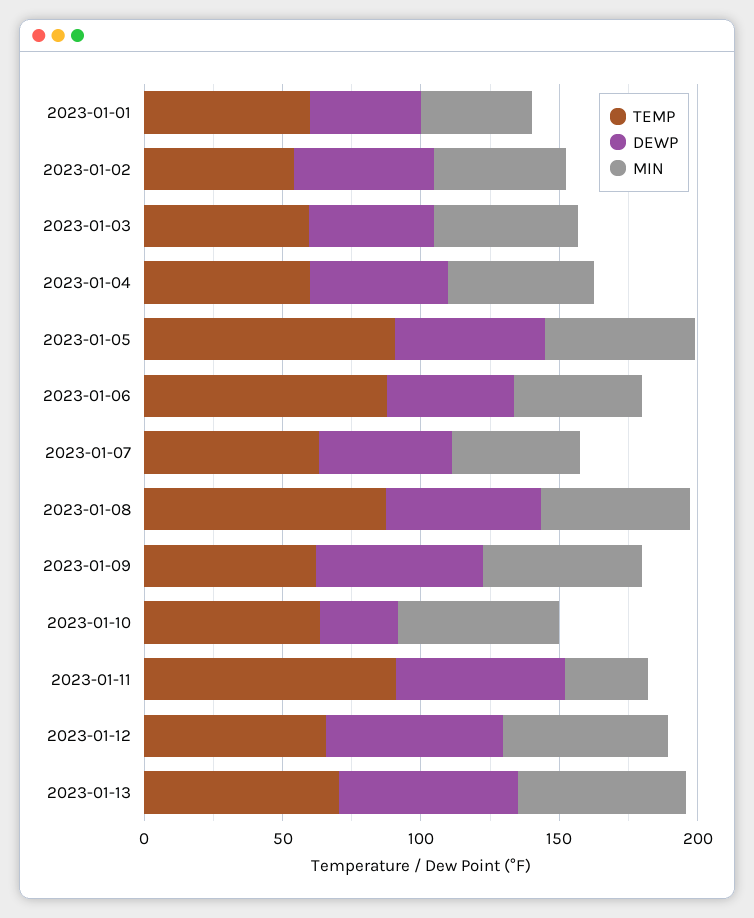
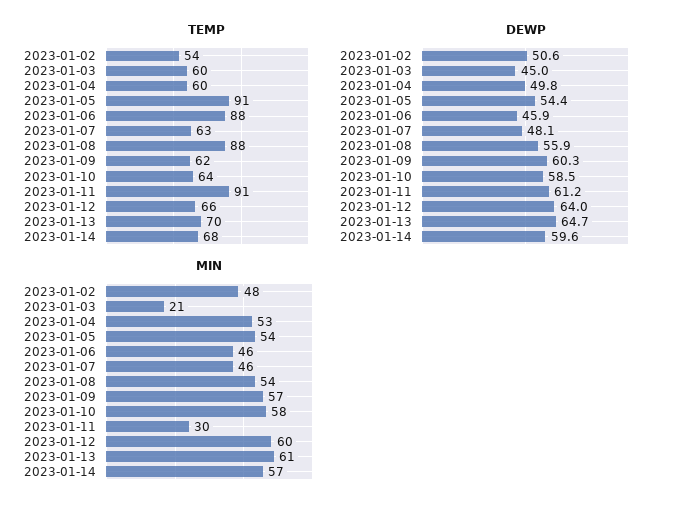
TEMP, 2023-01-01: 60 -> none
DEWP, 2023-01-01: 40 -> none
MIN, 2023-01-01: 40 -> none
MIN, 2023-01-03: 50 -> 21
DEWP, 2023-01-10: 30 -> 58.5
TEMP, 2023-01-14: none -> 68
DEWP, 2023-01-14: none -> 59.6
MIN, 2023-01-14: none -> 57

